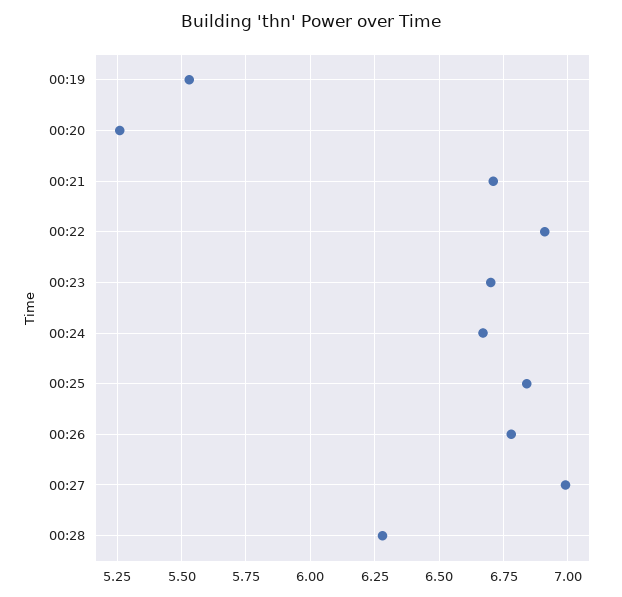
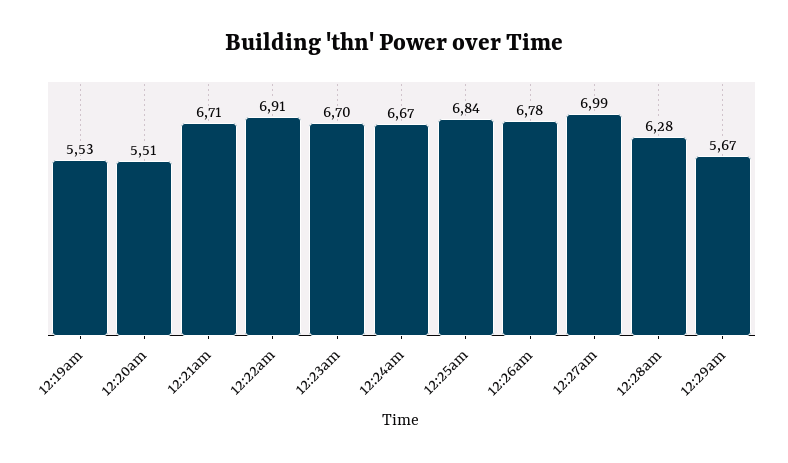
00:20: 5.25 -> 5.51
12:29am: none -> 5.67

